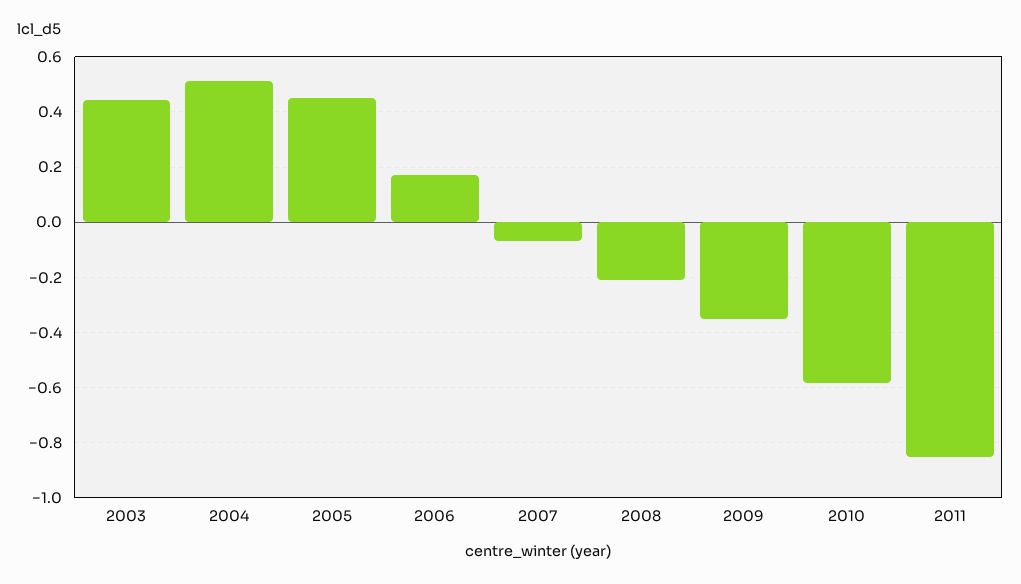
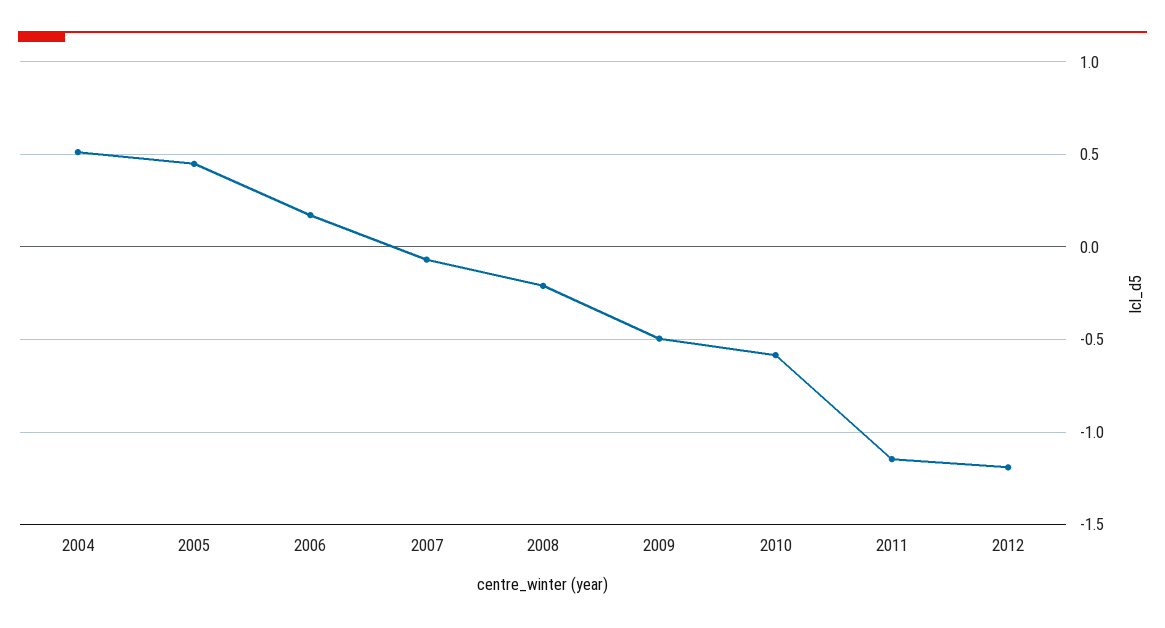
2003: 0.45 -> none
2009: -0.35 -> -0.5
2011: -0.85 -> -1.15
2012: none -> -1.2

